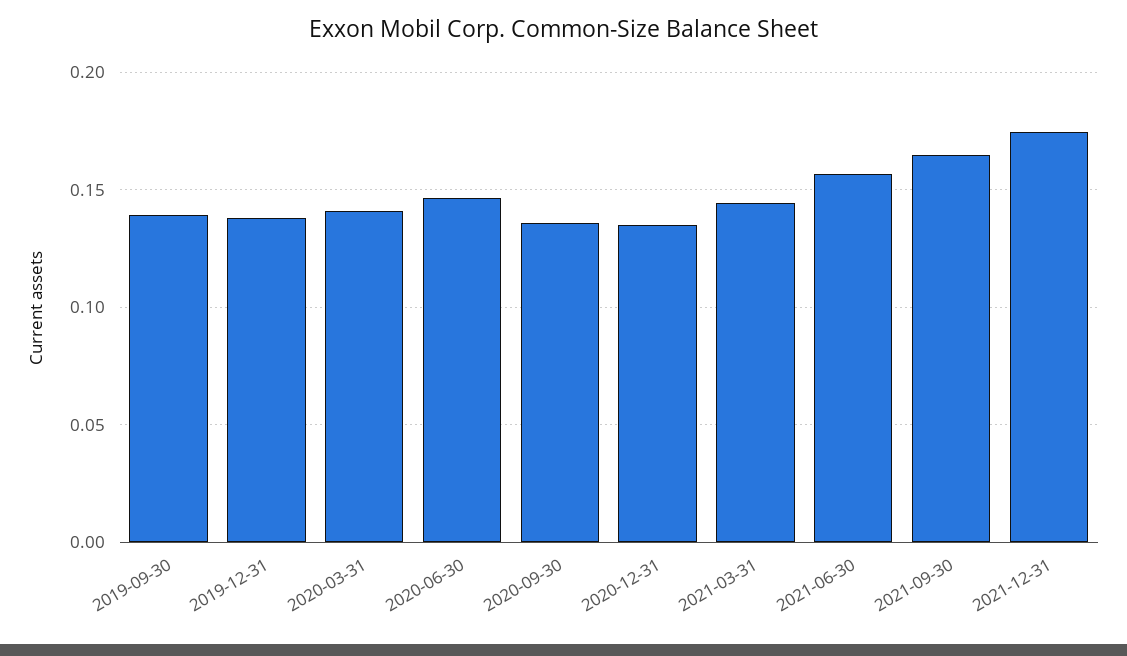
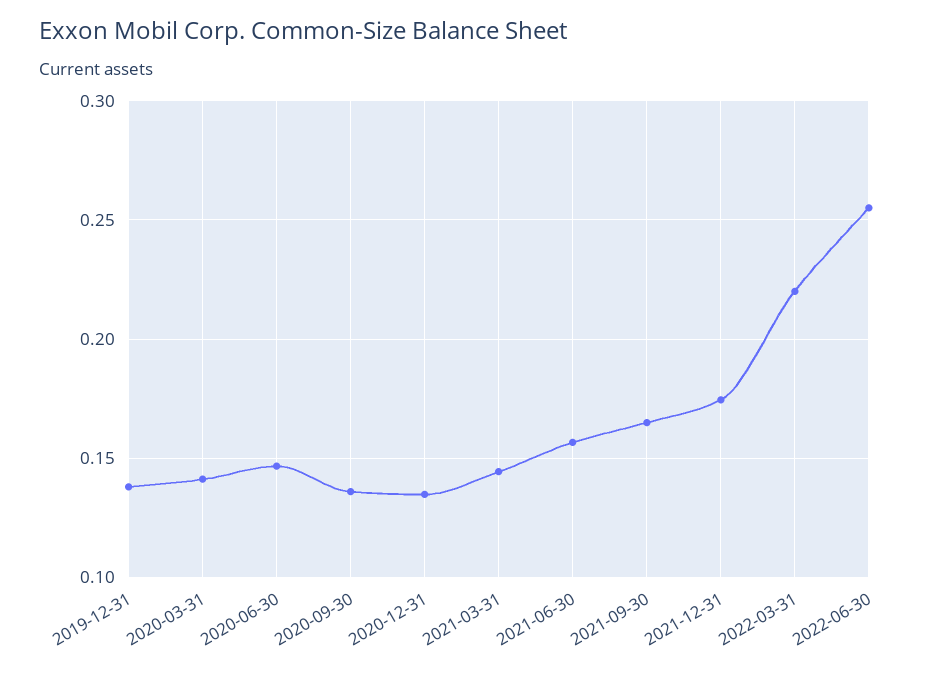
2019-09-30: 0.14 -> none
2022-03-31: none -> 0.22
2022-06-30: none -> 0.255

